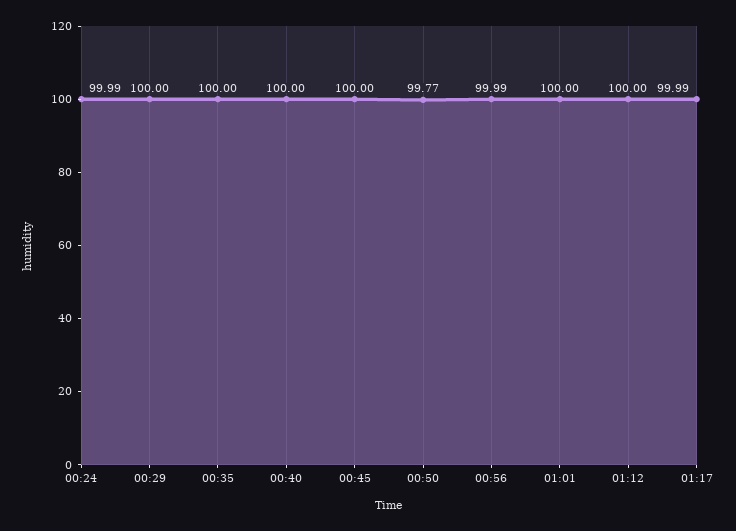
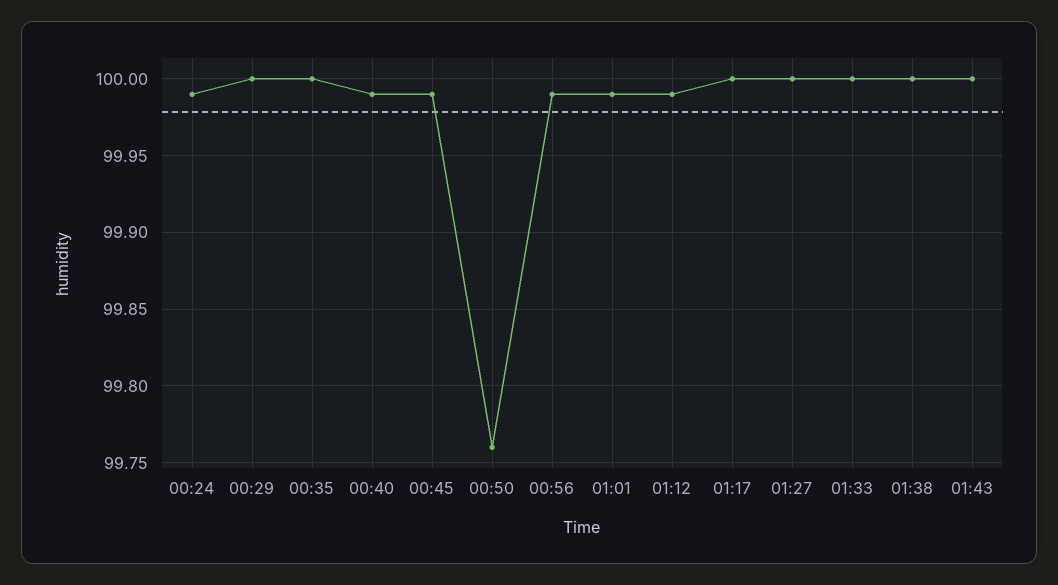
00:40: 100 -> 99.99
00:45: 100 -> 99.99
00:50: 99.77 -> 99.76
01:01: 100 -> 99.99
01:12: 100 -> 99.99
01:17: 99.99 -> 100
01:27: none -> 100
01:33: none -> 100
01:38: none -> 100
01:43: none -> 100

